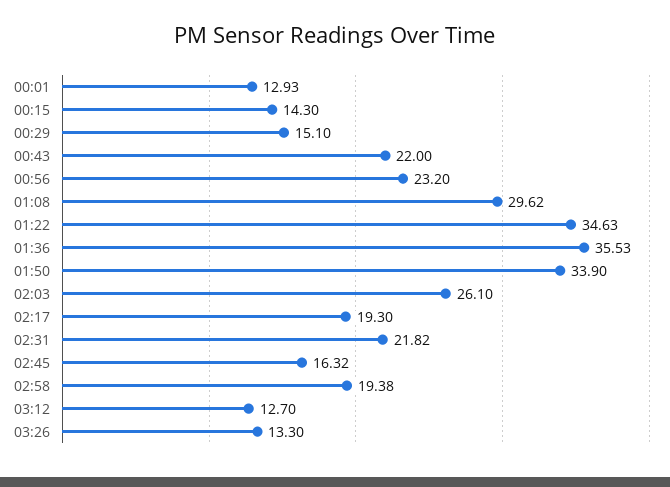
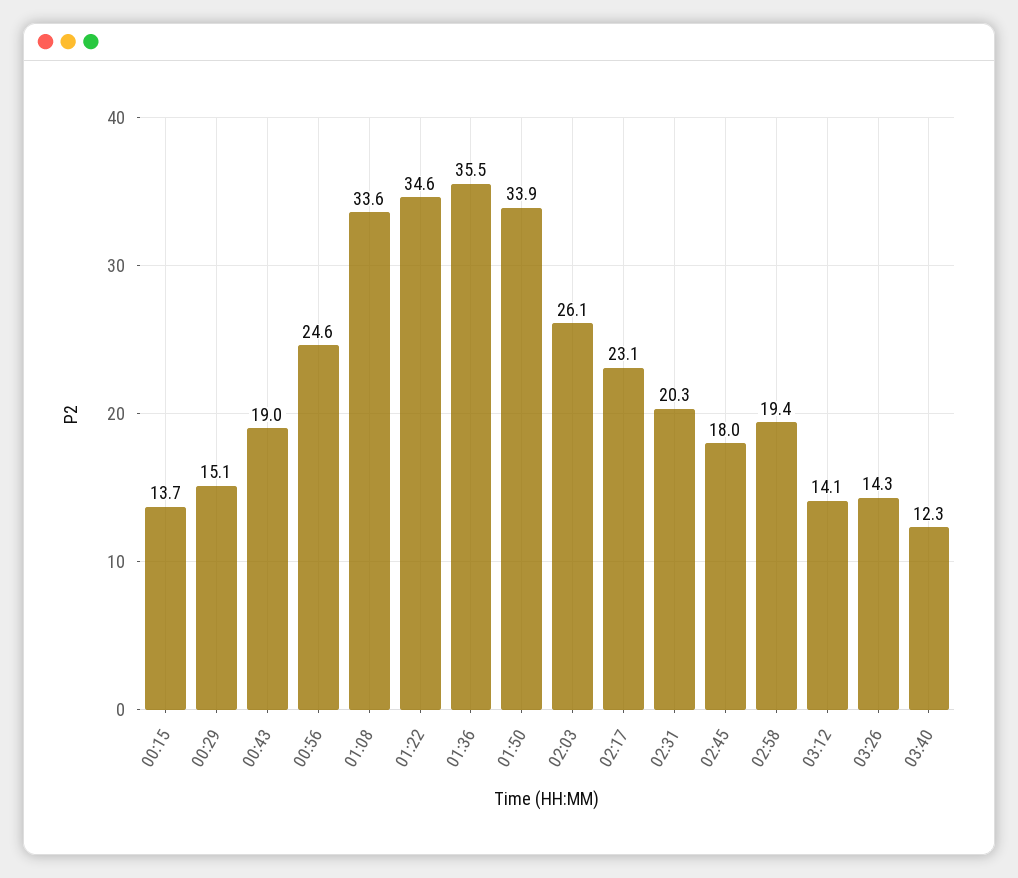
00:01: 12.93 -> none
00:15: 14.3 -> 13.7
00:43: 22 -> 19
00:56: 23.2 -> 24.6
01:08: 29.62 -> 33.6
02:17: 19.3 -> 23.1
02:31: 21.82 -> 20.3
02:45: 16.32 -> 18
03:12: 12.7 -> 14.1
03:26: 13.3 -> 14.3
03:40: none -> 12.3

